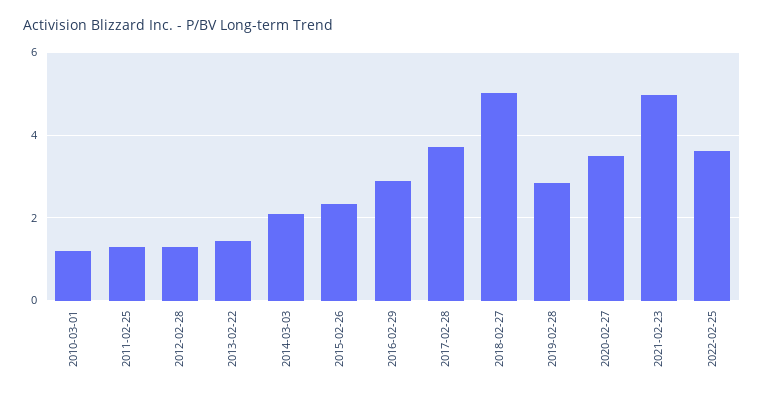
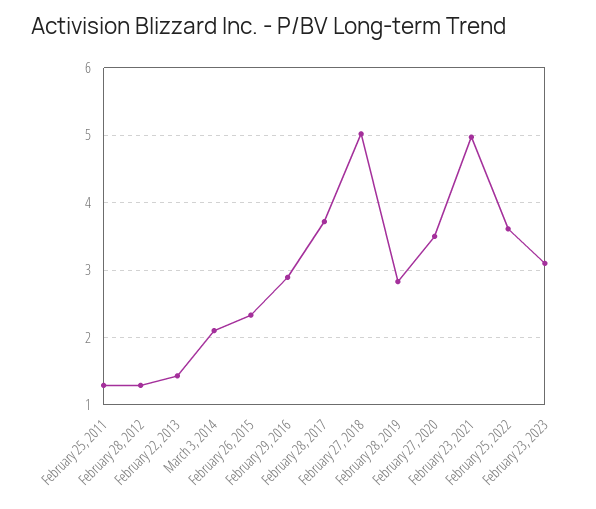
2010-03-01: 1.2 -> none
February 23, 2023: none -> 3.1

